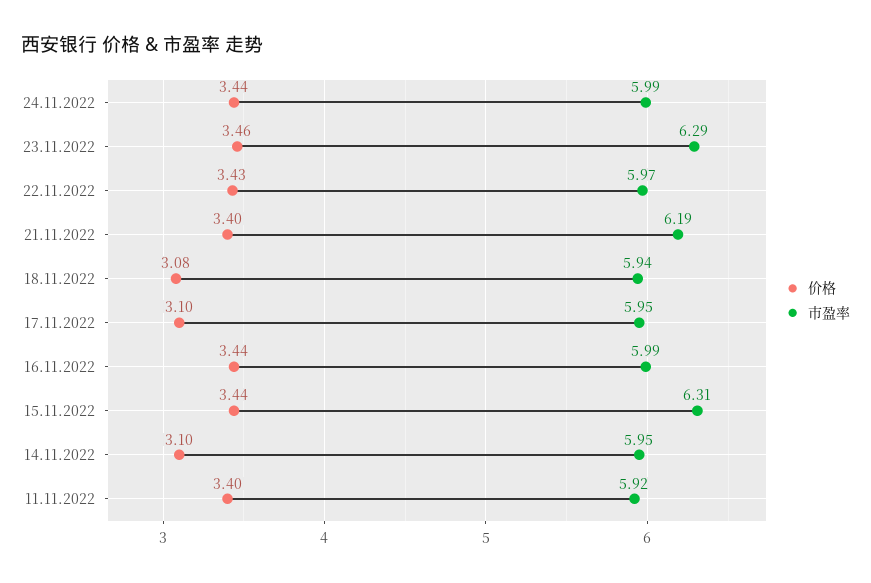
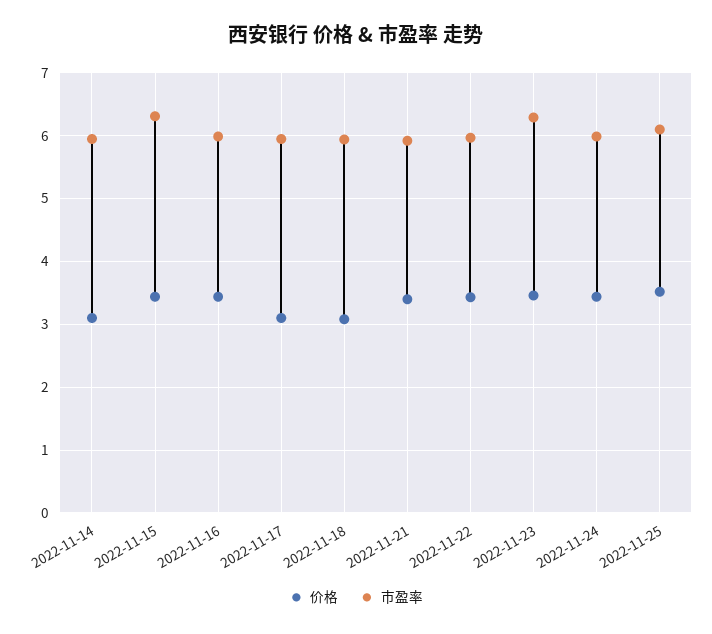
市盈率, 21.11.2022: 6.19 -> 5.9
价格, 11.11.2022: 3.4 -> none
市盈率, 11.11.2022: 5.92 -> none
价格, 2022-11-25: none -> 3.5
市盈率, 2022-11-25: none -> 6.1

